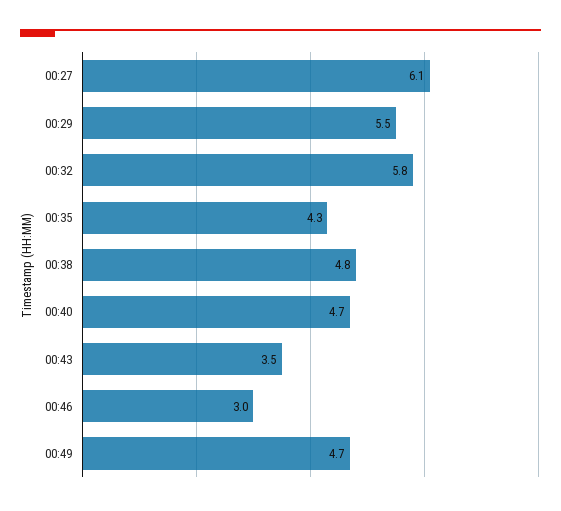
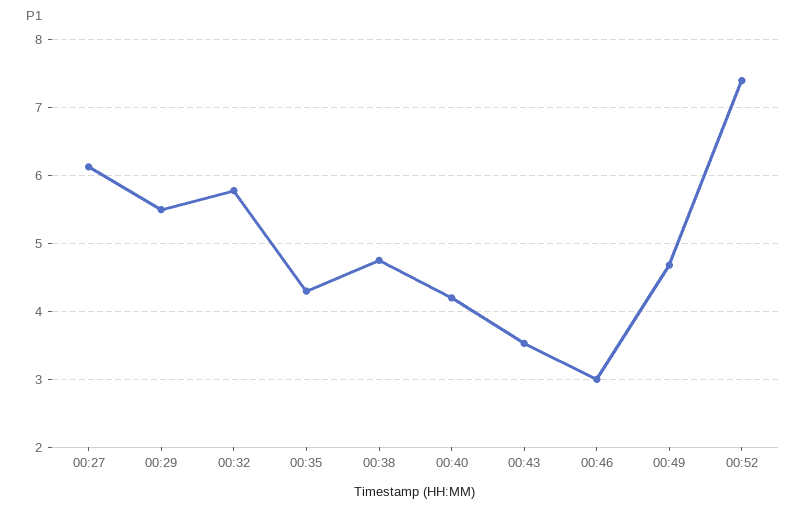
00:40: 4.7 -> 4.2
00:52: none -> 7.4

